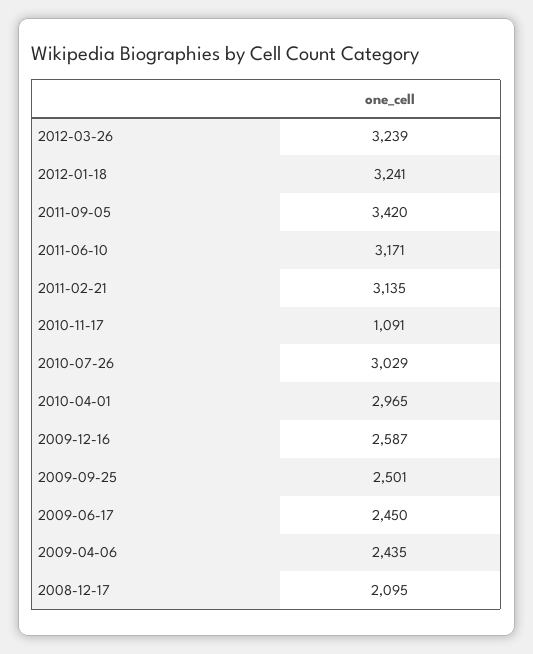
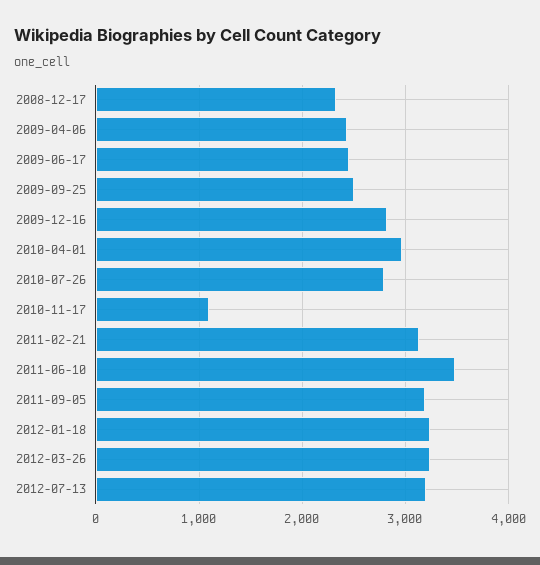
2011-09-05: 3420 -> 3200
2011-06-10: 3171 -> 3500
2010-07-26: 3029 -> 2800
2009-12-16: 2587 -> 2800
2008-12-17: 2095 -> 2300
2012-07-13: none -> 3200

